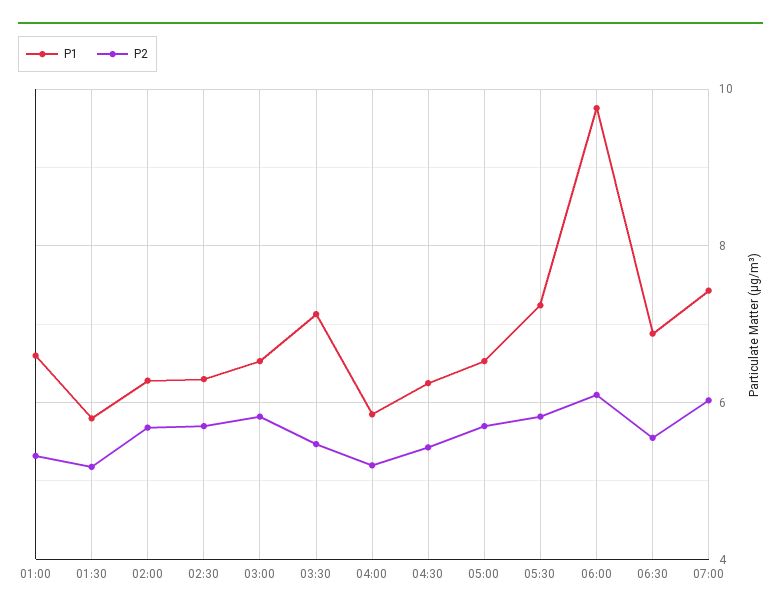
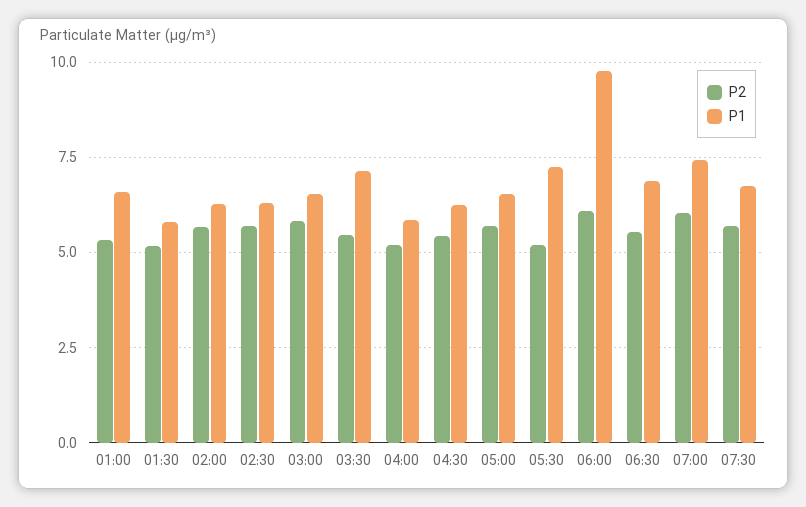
P2, 05:30: 5.8 -> 5.25
P2, 07:30: none -> 5.75
P1, 07:30: none -> 6.75

